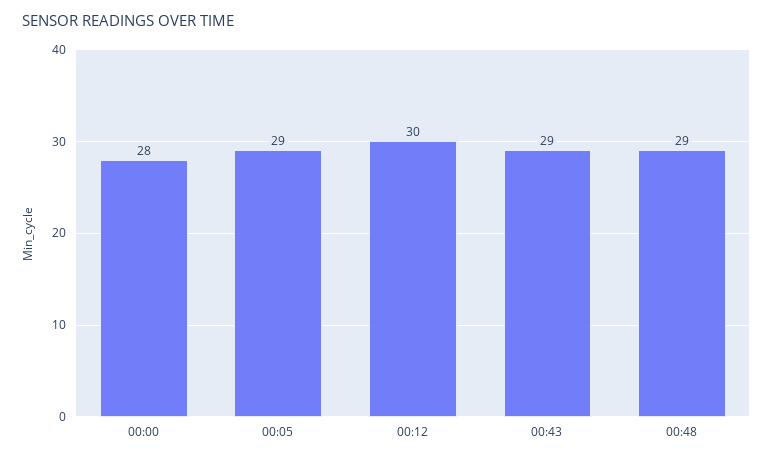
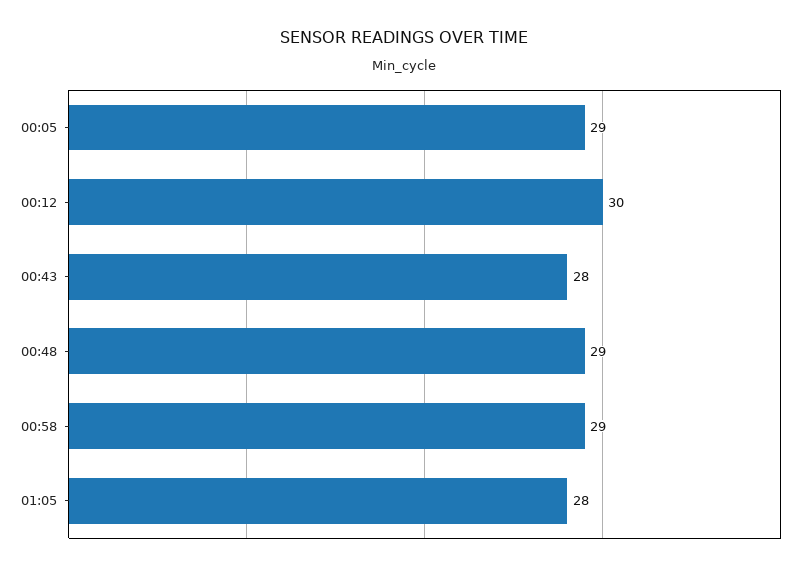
00:00: 28 -> none
00:43: 29 -> 28
00:58: none -> 29
01:05: none -> 28

